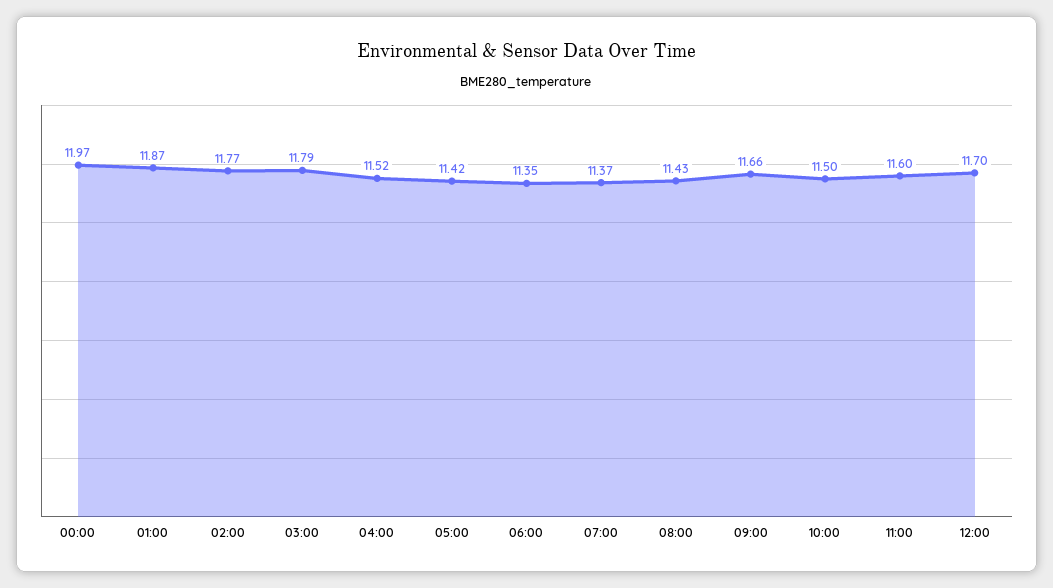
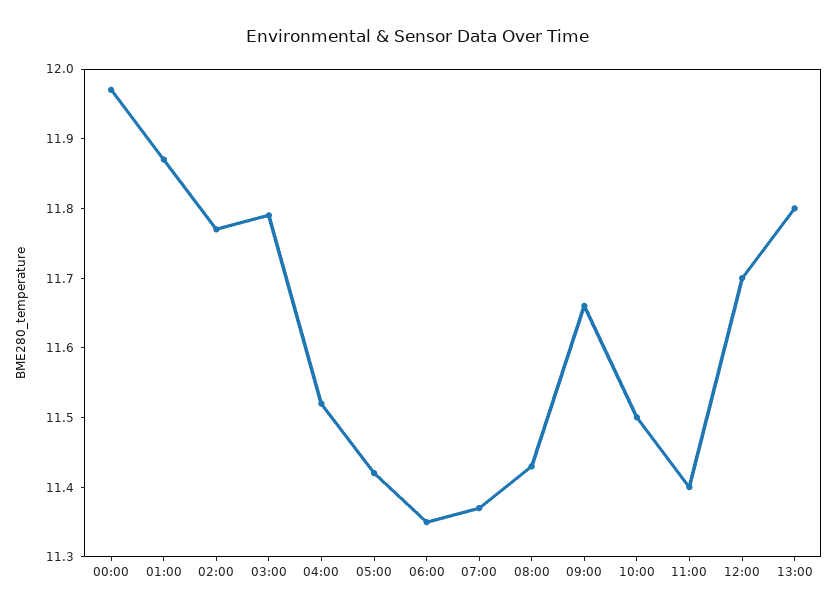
11:00: 11.6 -> 11.4
13:00: none -> 11.8

